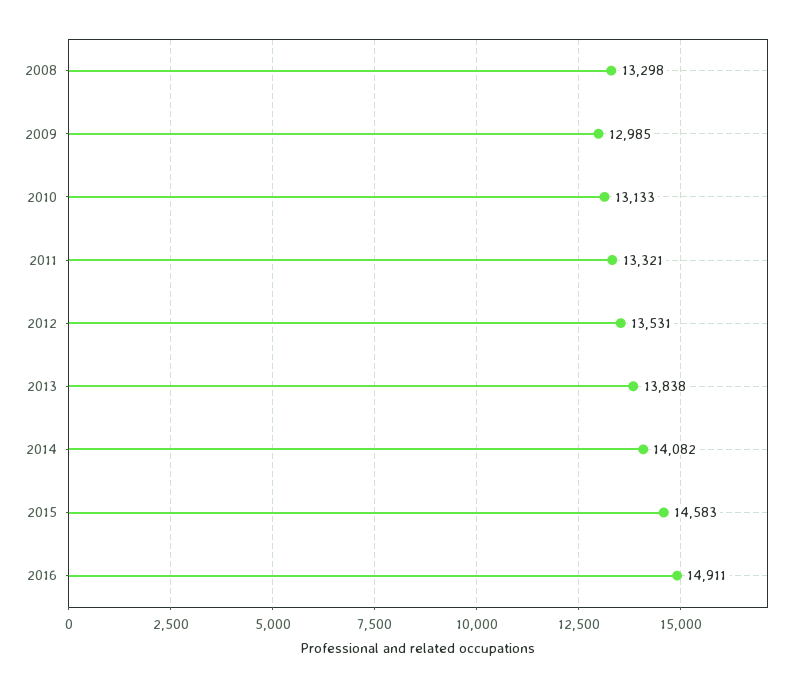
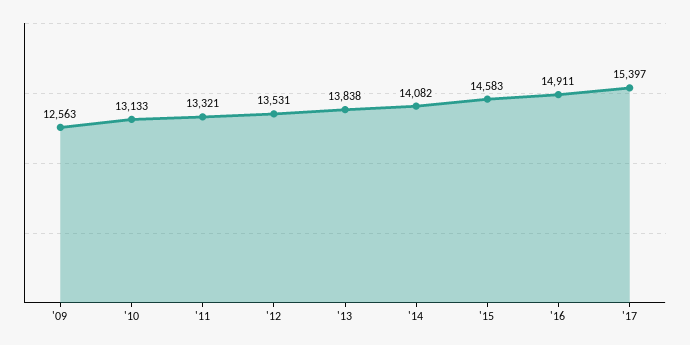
2008: 13298 -> none
2009: 12985 -> 12563
'17: none -> 15397

